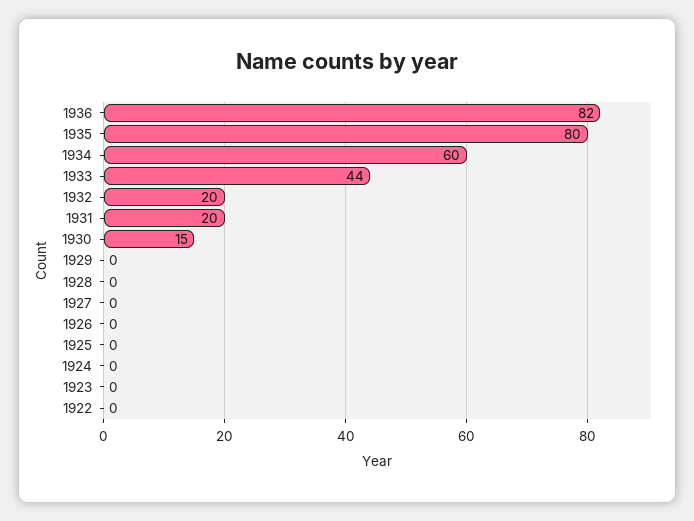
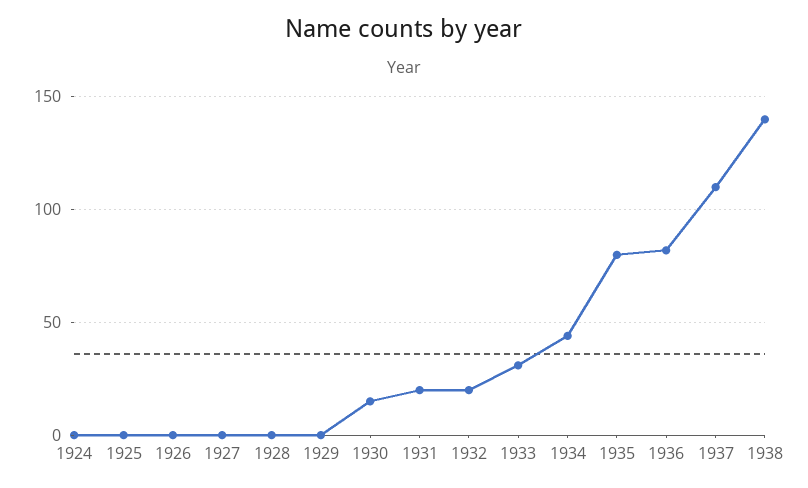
1934: 60 -> 45
1933: 44 -> 30
1923: 0 -> none
1922: 0 -> none
1937: none -> 110
1938: none -> 140

